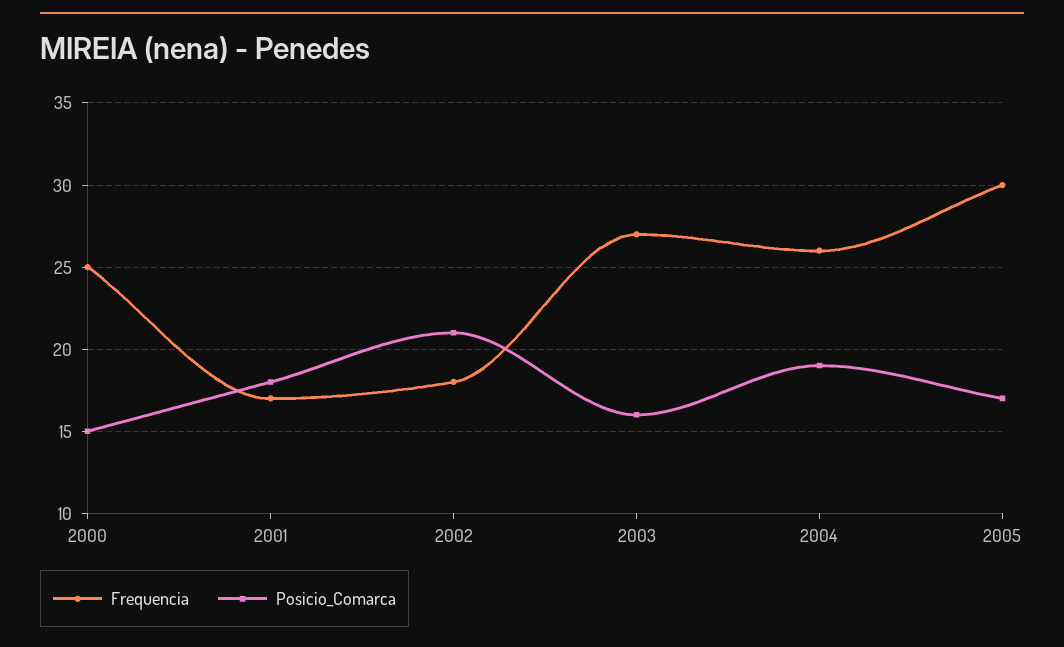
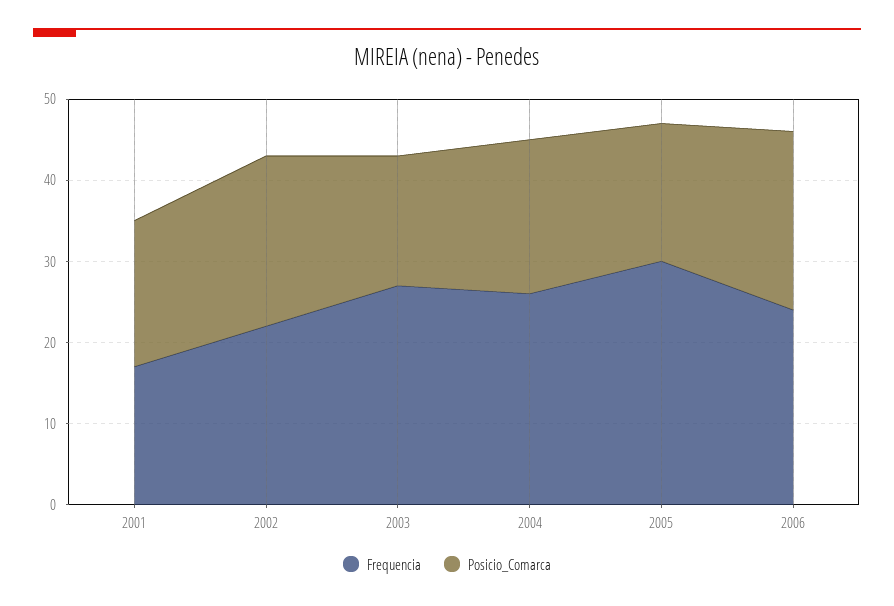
Frequencia, 2000: 25 -> none
Posicio_Comarca, 2000: 15 -> none
Frequencia, 2002: 18 -> 22
Frequencia, 2006: none -> 24
Posicio_Comarca, 2006: none -> 22

